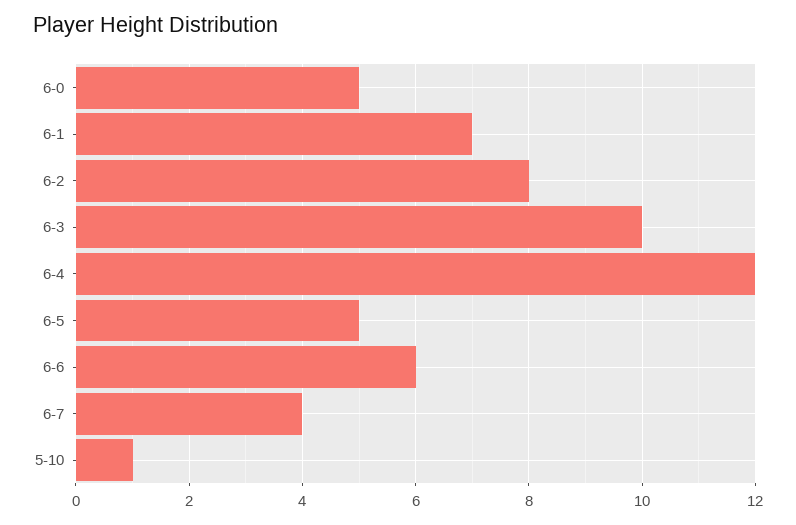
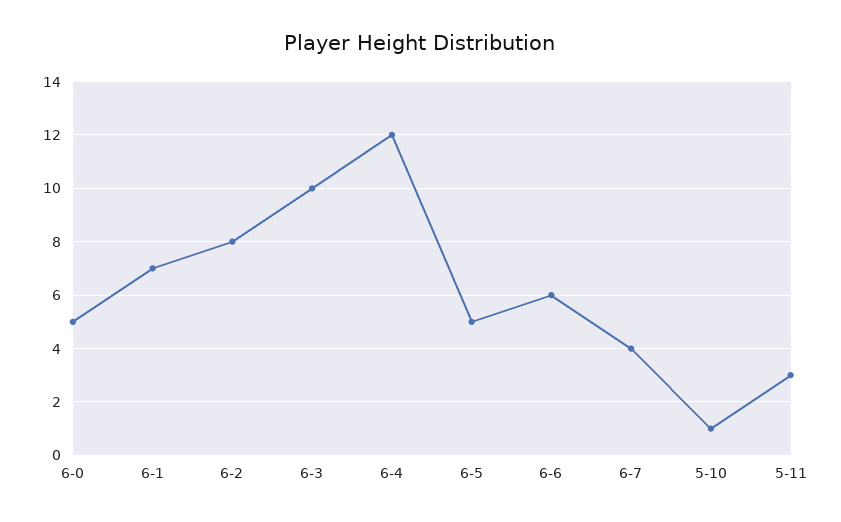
5-11: none -> 3

